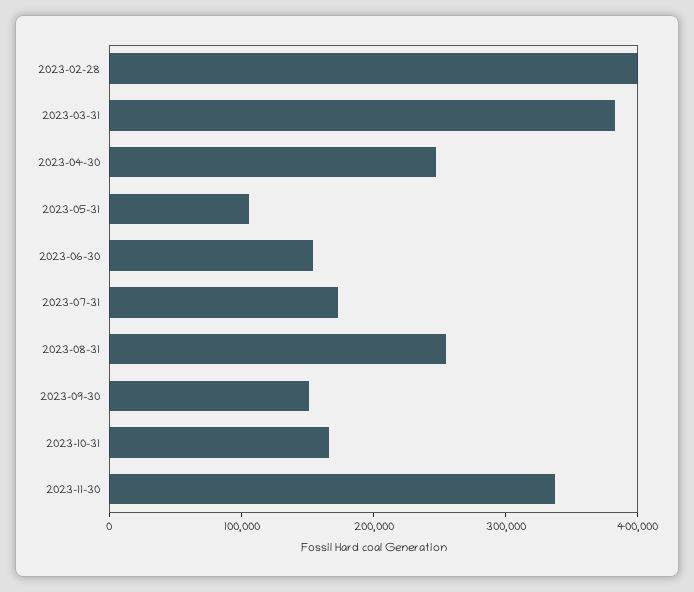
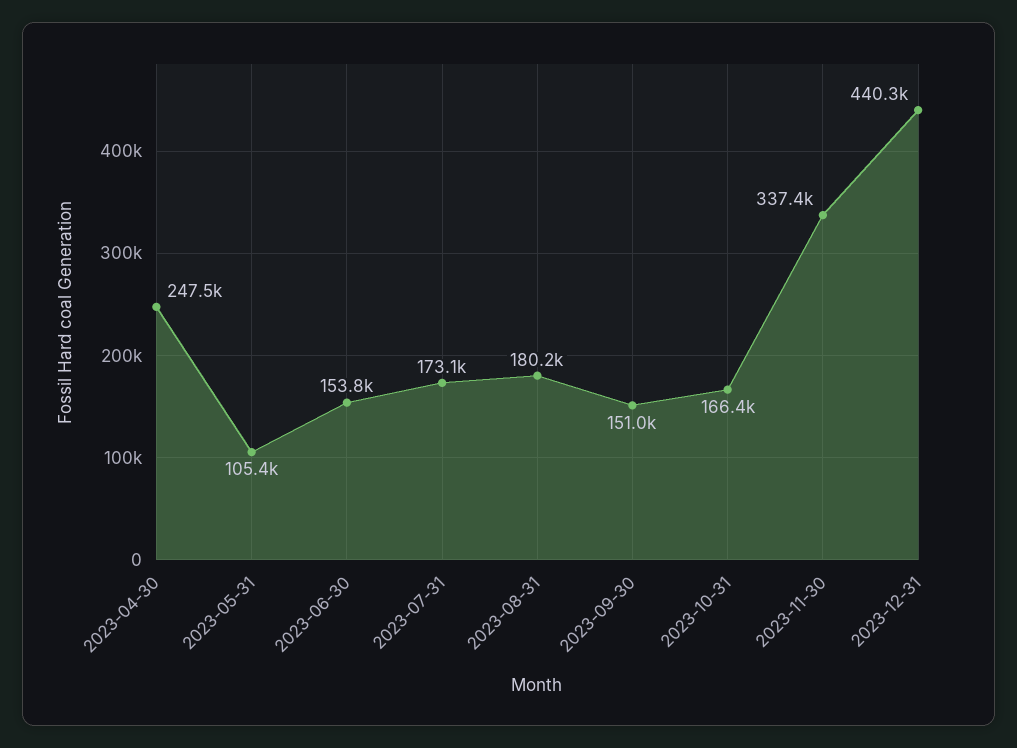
2023-02-28: 400000 -> none
2023-03-31: 380000 -> none
2023-08-31: 260000 -> 180200
2023-12-31: none -> 440300

